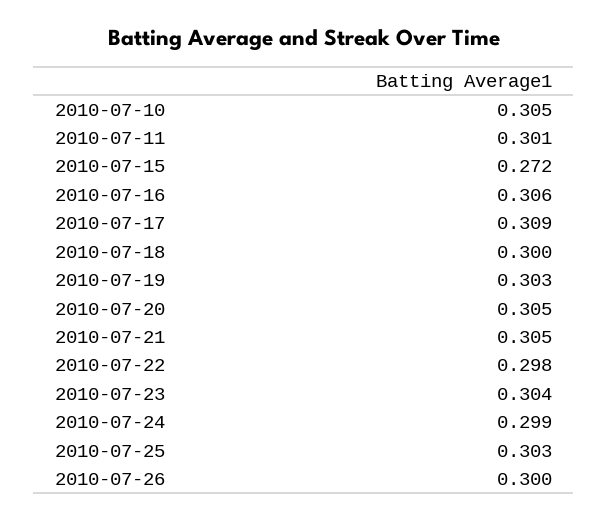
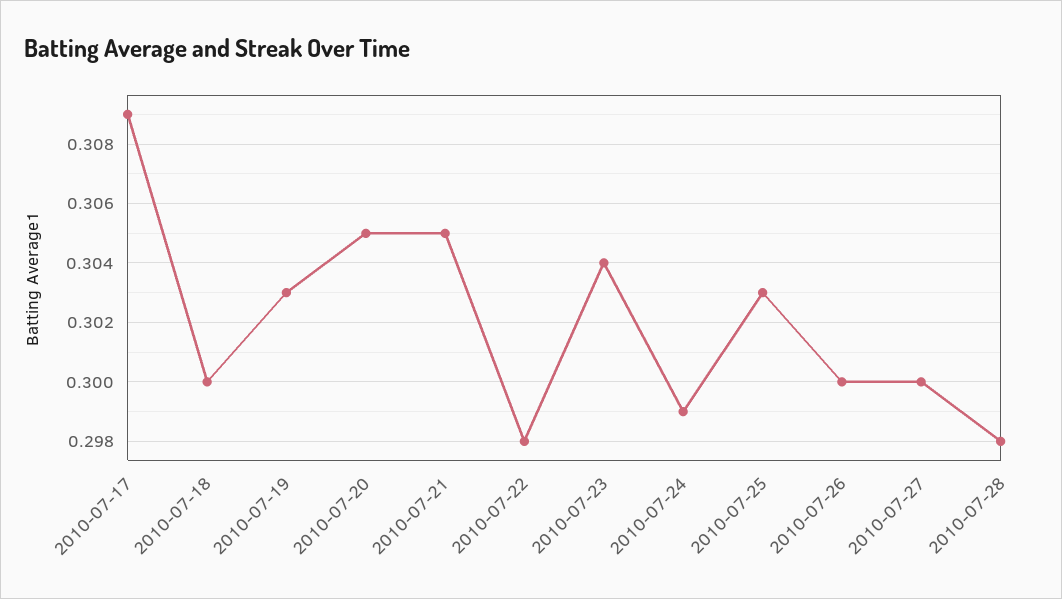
2010-07-10: 0.305 -> none
2010-07-11: 0.301 -> none
2010-07-15: 0.272 -> none
2010-07-16: 0.306 -> none
2010-07-27: none -> 0.3
2010-07-28: none -> 0.298

